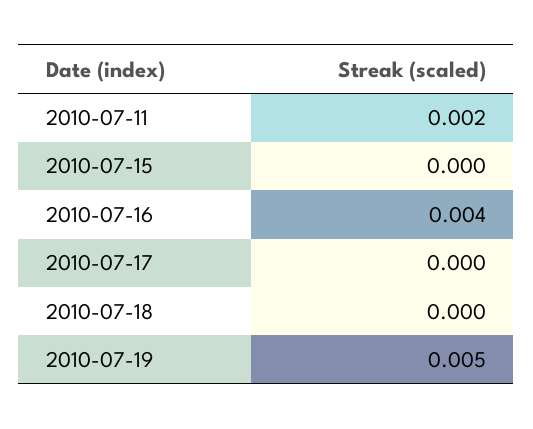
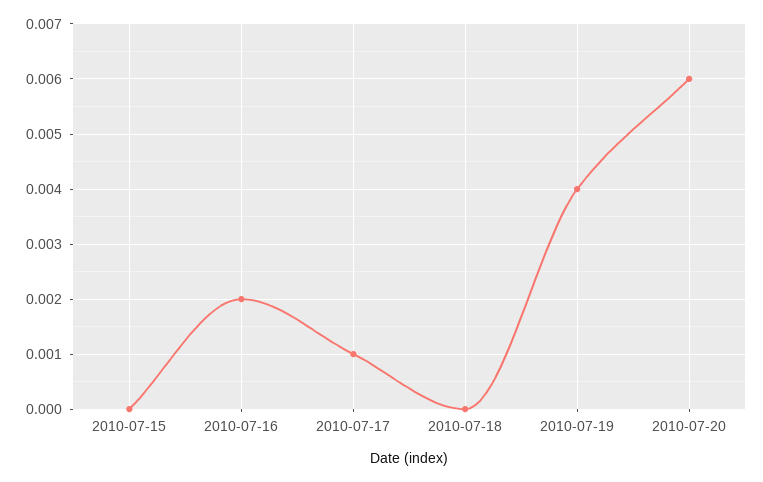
2010-07-11: 0.002 -> none
2010-07-16: 0.004 -> 0.002
2010-07-17: 0 -> 0.001
2010-07-19: 0.005 -> 0.004
2010-07-20: none -> 0.006

